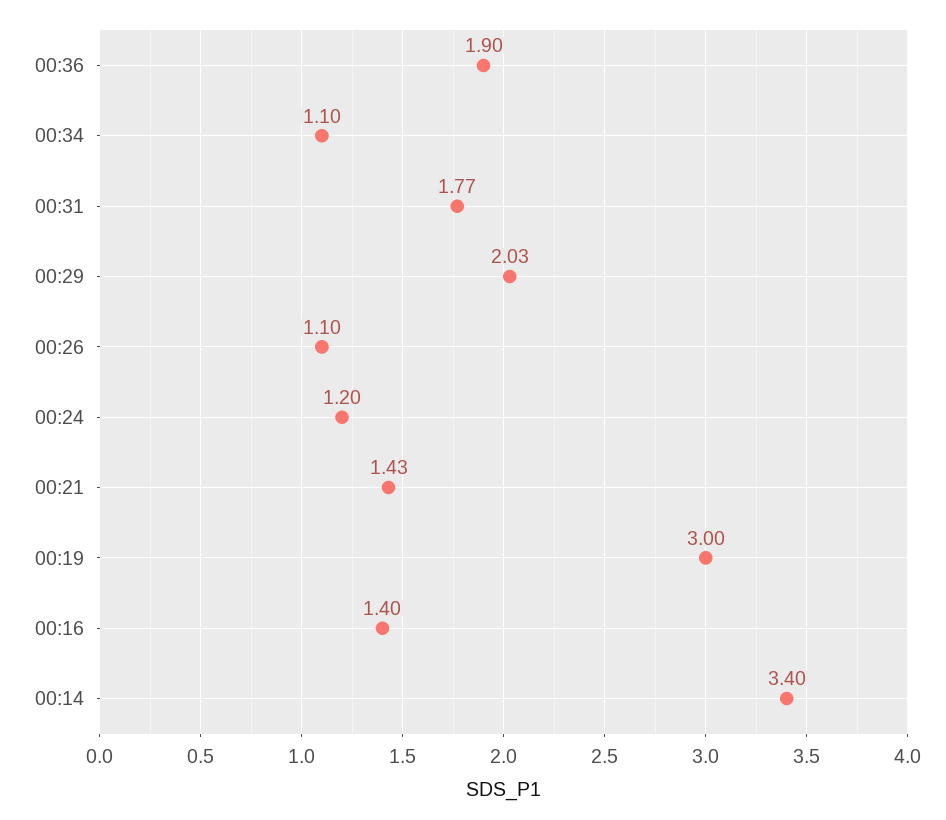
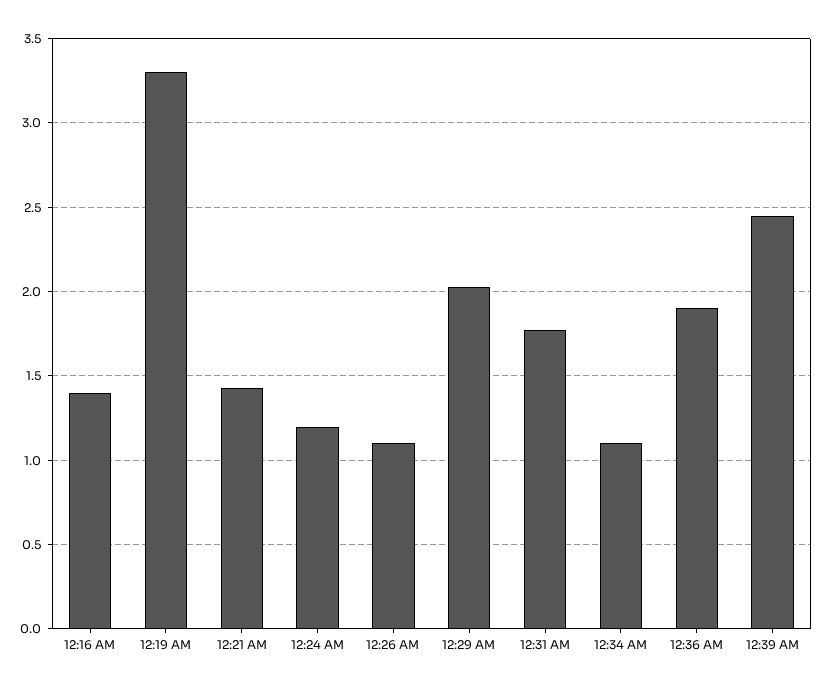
00:19: 3 -> 3.3
00:14: 3.4 -> none
12:39 AM: none -> 2.45

